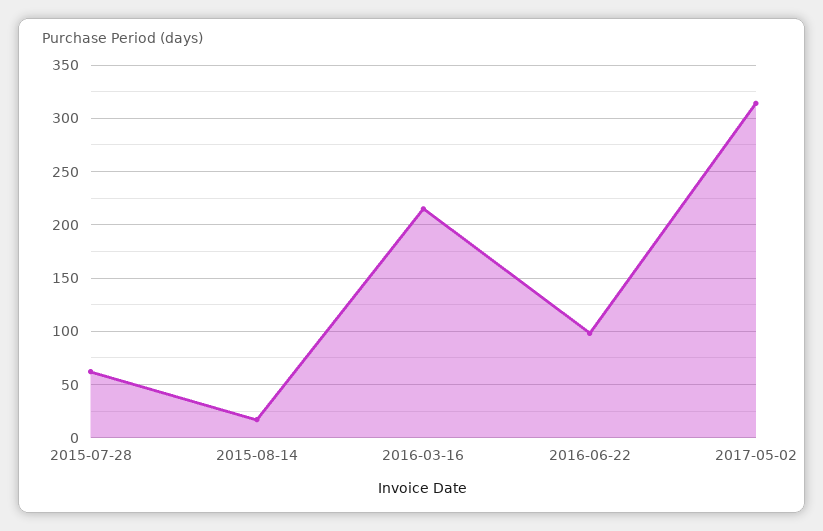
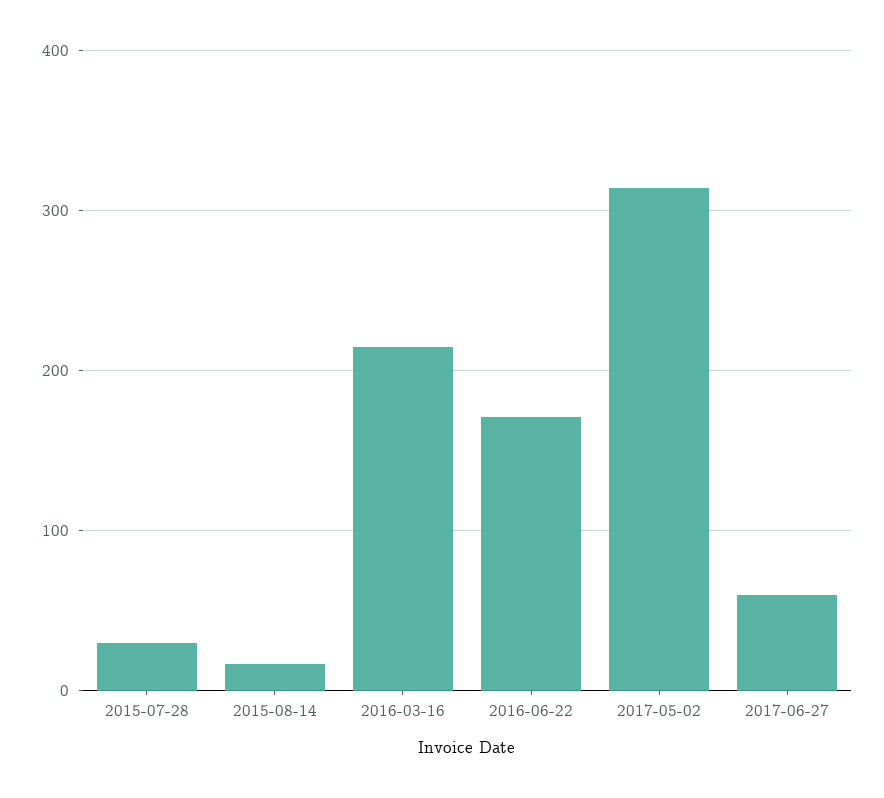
2015-07-28: 60 -> 30
2016-06-22: 100 -> 170
2017-06-27: none -> 60

